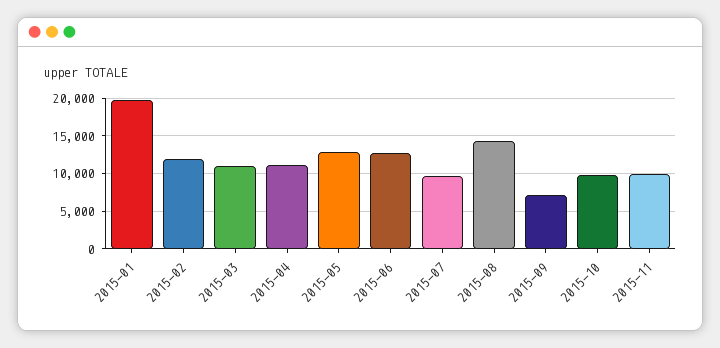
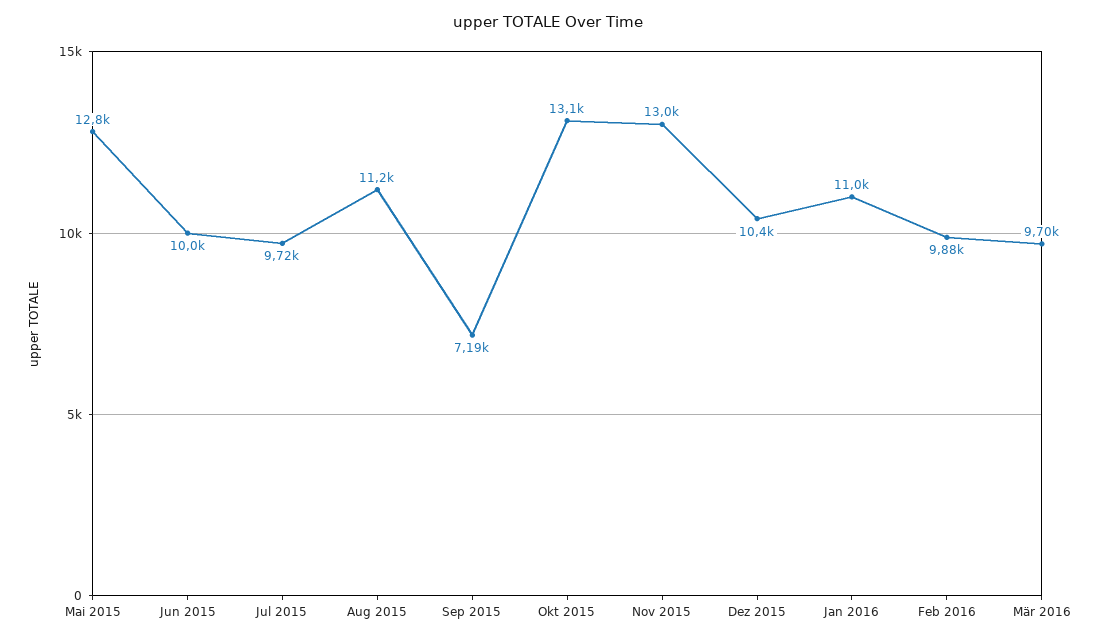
2015-01: 20000 -> none
2015-02: 12000 -> none
2015-03: 11000 -> none
2015-04: 11000 -> none
2015-06: 13000 -> 10000
2015-08: 14000 -> 11200
2015-10: 10000 -> 13100
2015-11: 10000 -> 13000
Dez 2015: none -> 10400
Jan 2016: none -> 11000
Feb 2016: none -> 9880
Mär 2016: none -> 9700

